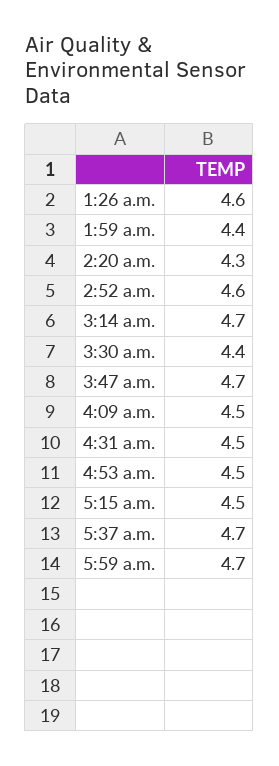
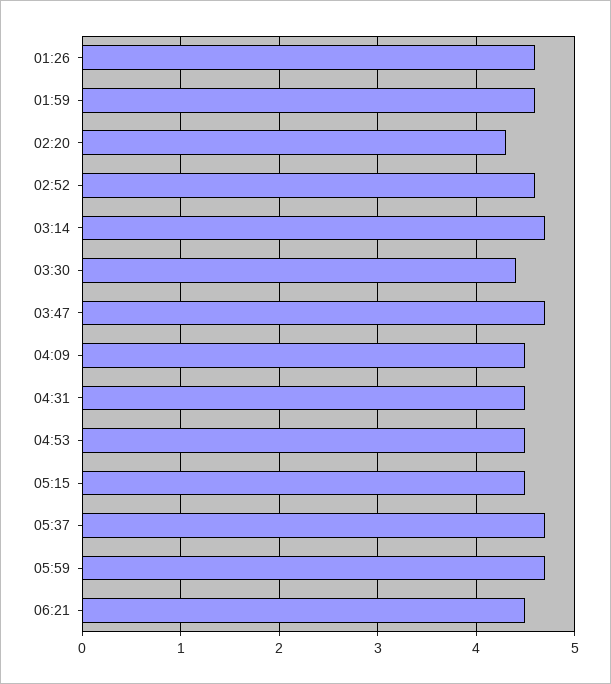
1:59 a.m.: 4.4 -> 4.6
06:21: none -> 4.5

